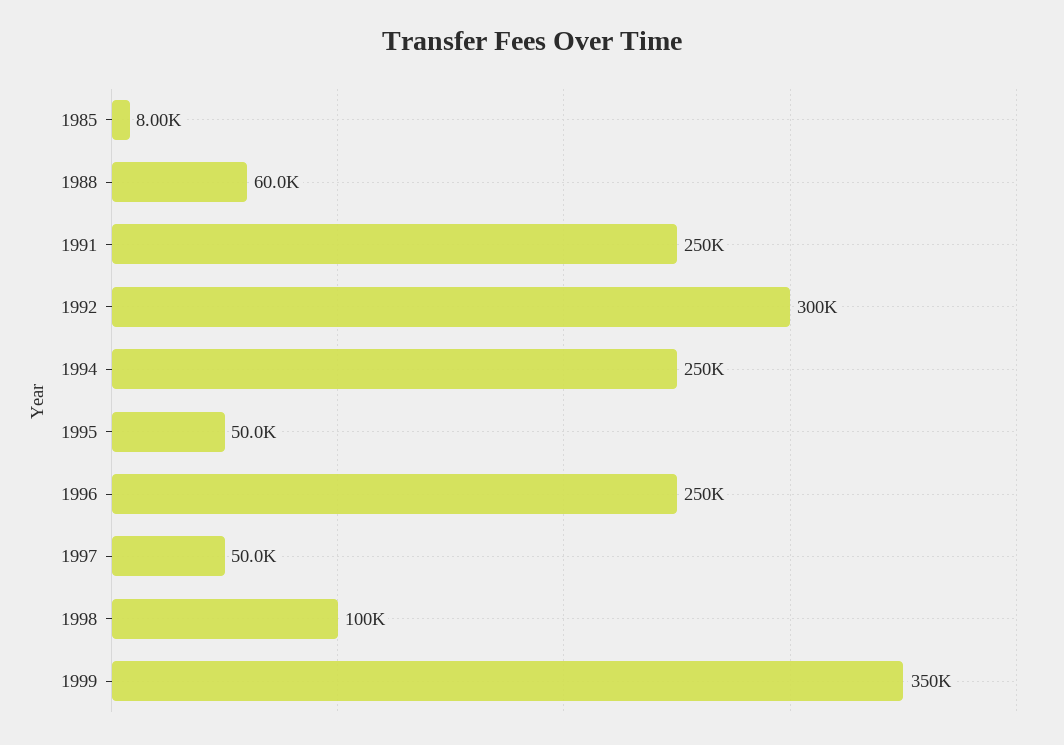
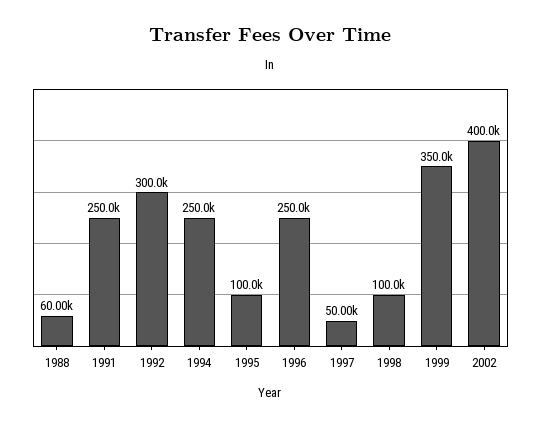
1985: 8000 -> none
1995: 50000 -> 100000
2002: none -> 400000

